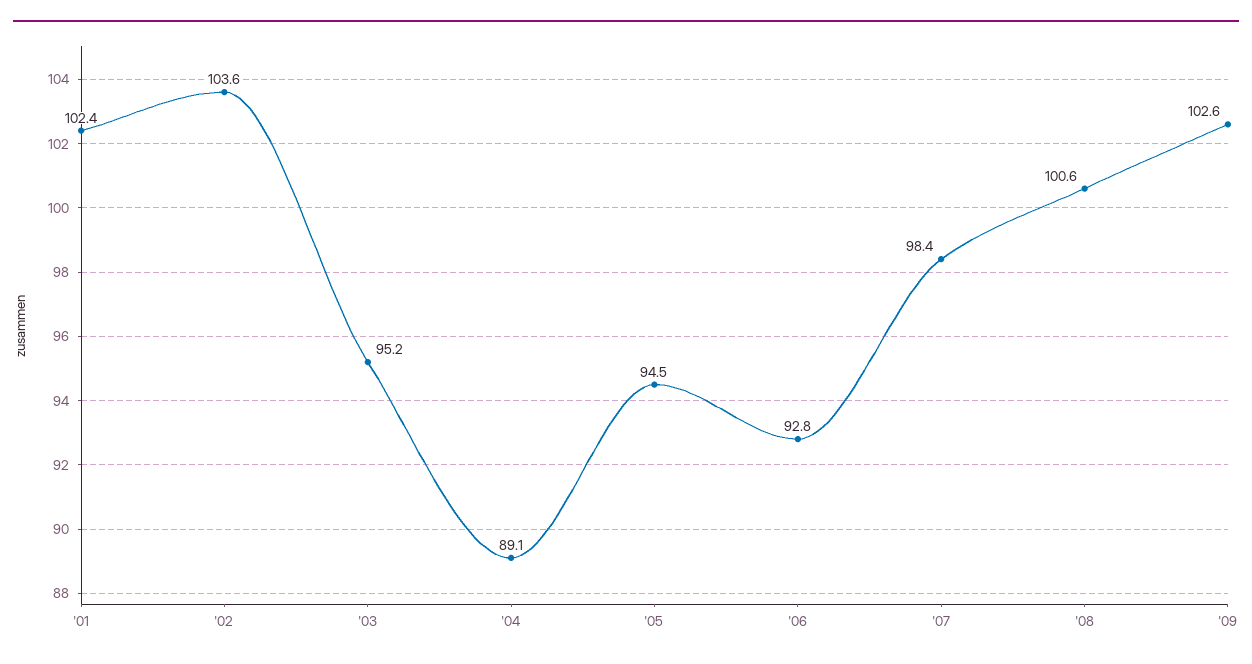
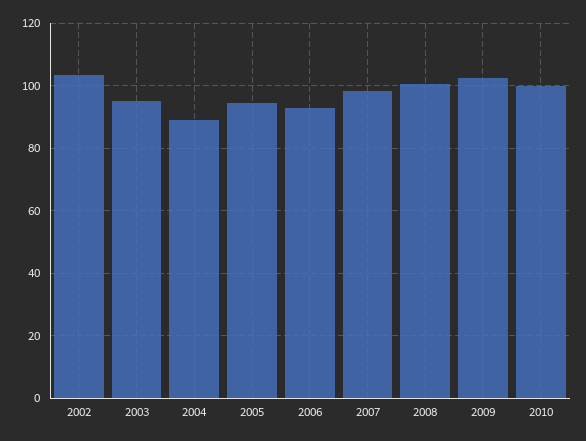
'01: 102.4 -> none
2010: none -> 100

